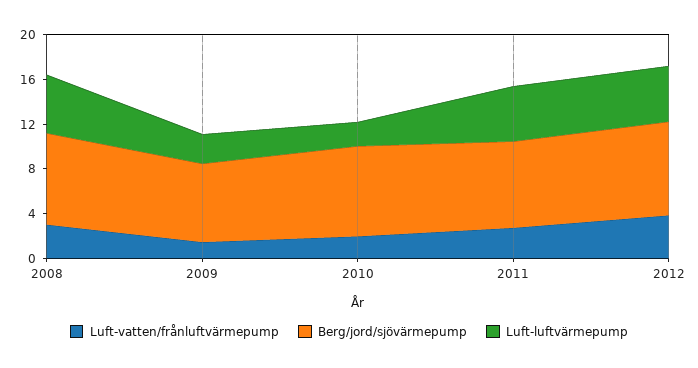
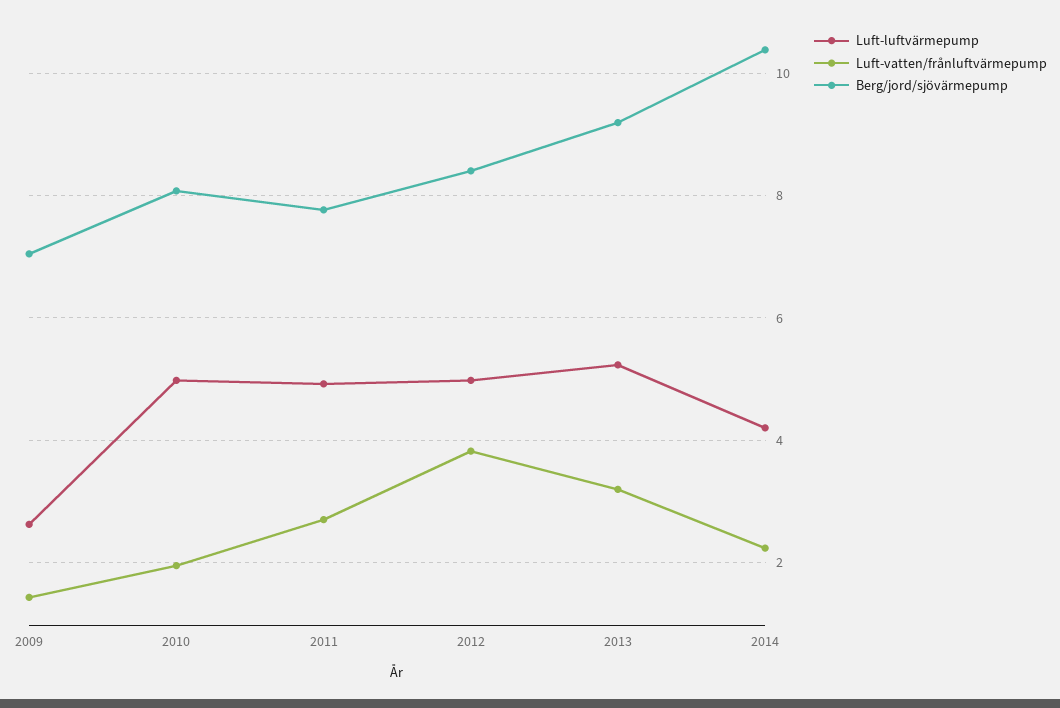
Luft-vatten/frånluftvärmepump, 2008: 3 -> none
Berg/jord/sjövärmepump, 2008: 8 -> none
Luft-luftvärmepump, 2008: 5 -> none
Luft-luftvärmepump, 2010: 2 -> 5
Luft-luftvärmepump, 2013: none -> 5.2
Luft-vatten/frånluftvärmepump, 2013: none -> 3.2
Berg/jord/sjövärmepump, 2013: none -> 9.2
Luft-luftvärmepump, 2014: none -> 4.2
Luft-vatten/frånluftvärmepump, 2014: none -> 2.2
Berg/jord/sjövärmepump, 2014: none -> 10.4

